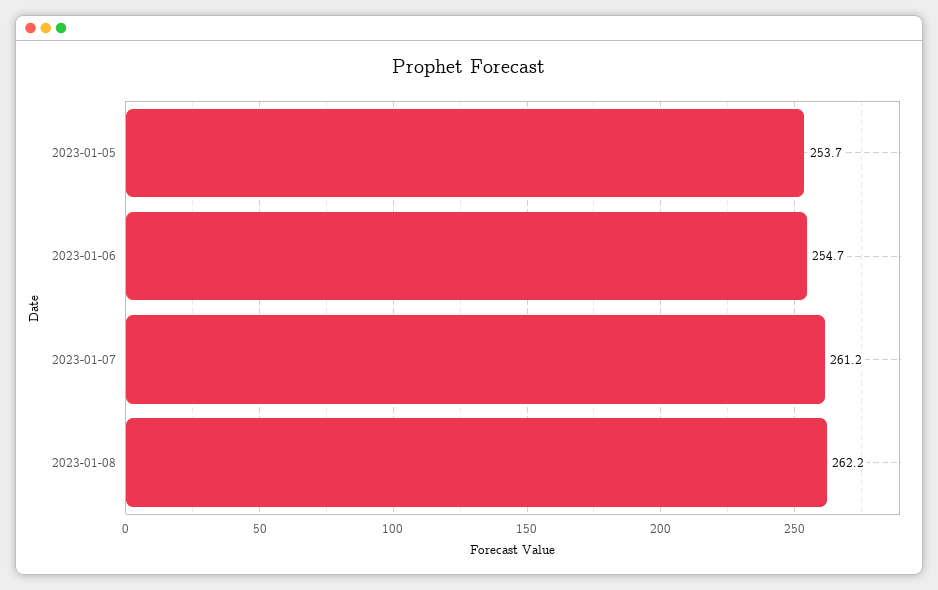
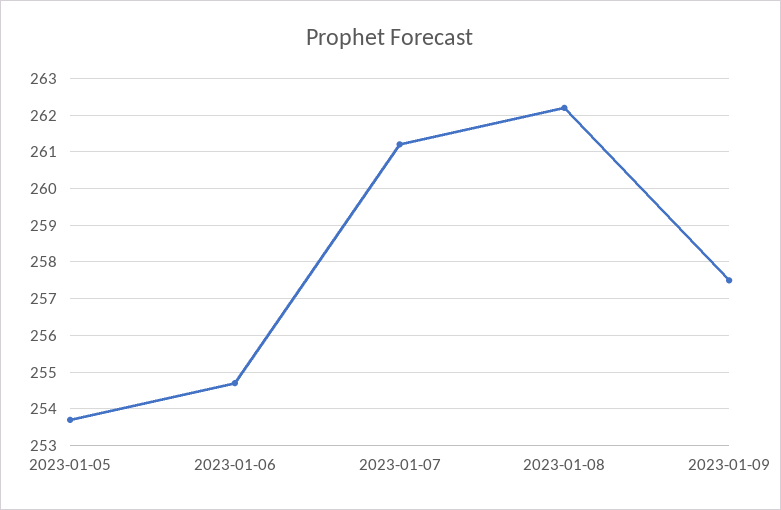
2023-01-09: none -> 257.5

